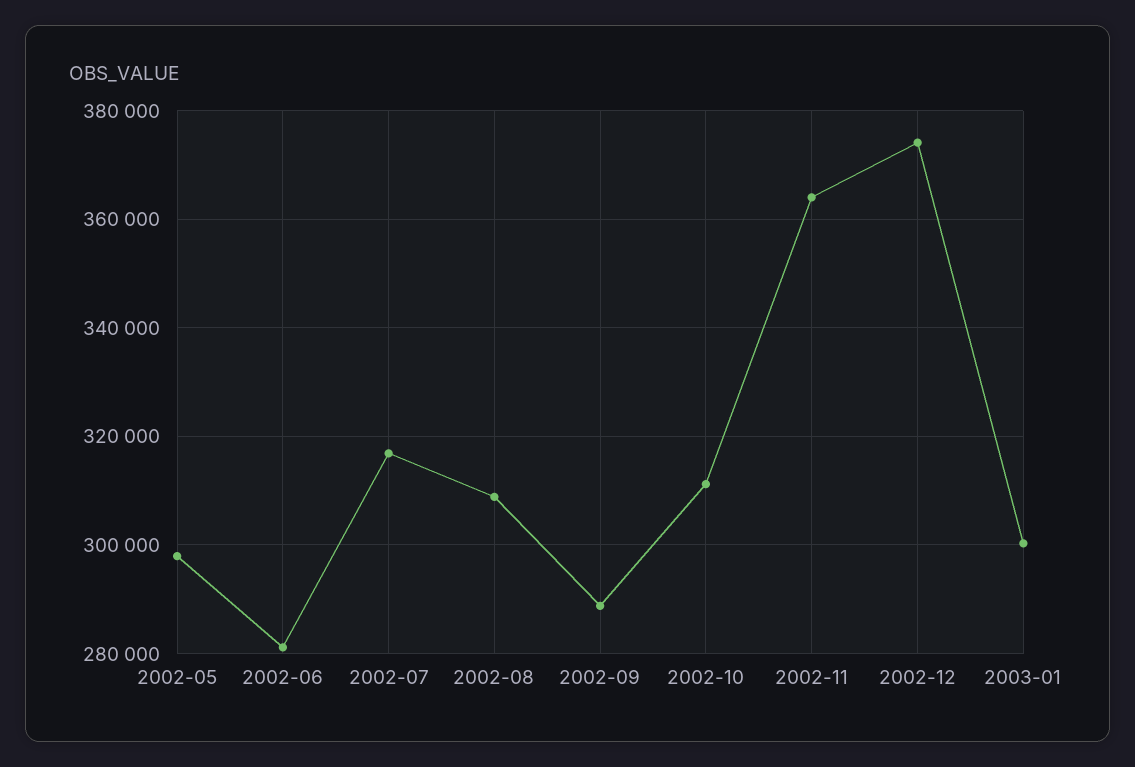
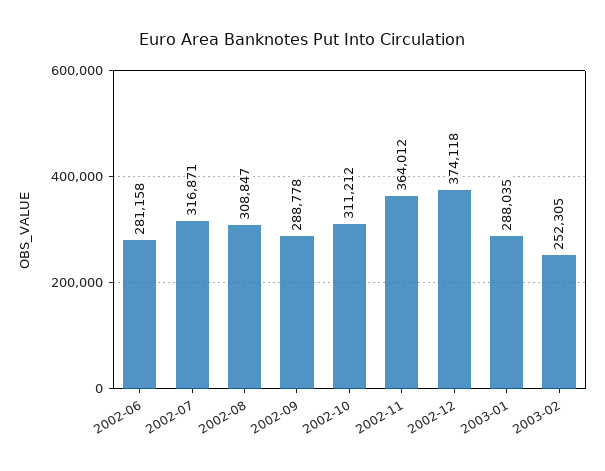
2002-05: 298000 -> none
2003-01: 300000 -> 288035
2003-02: none -> 252305

